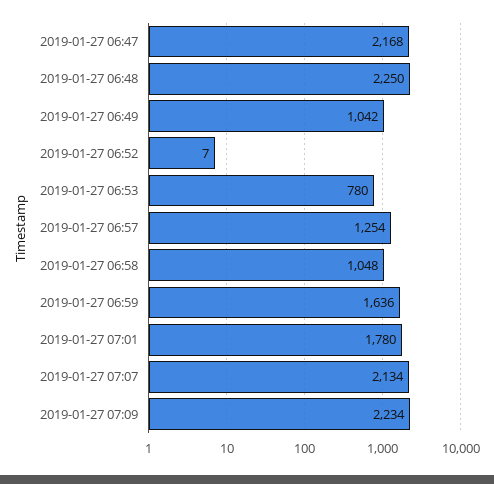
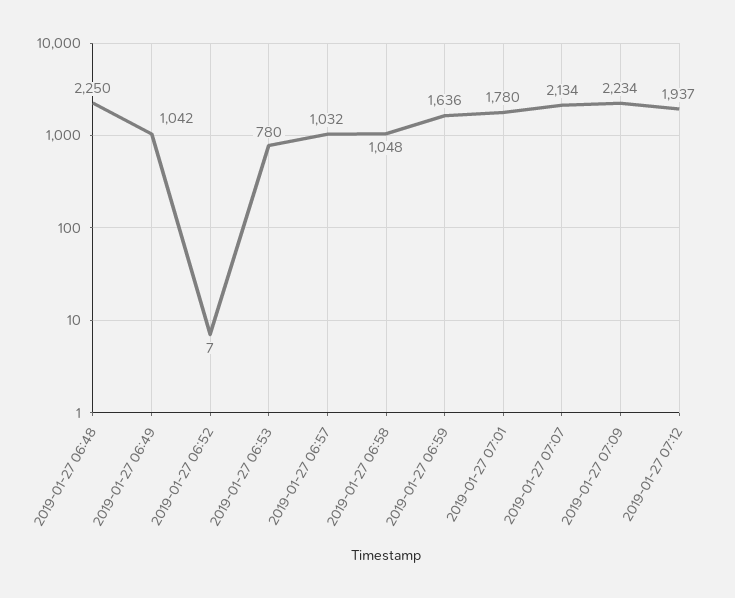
2019-01-27 06:47: 2168 -> none
2019-01-27 06:57: 1254 -> 1032
2019-01-27 07:12: none -> 1937

